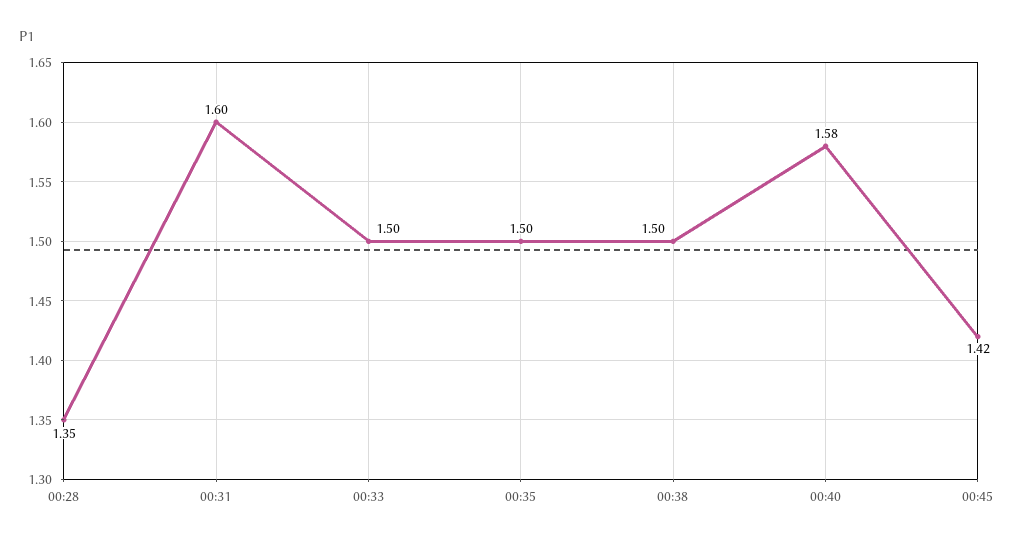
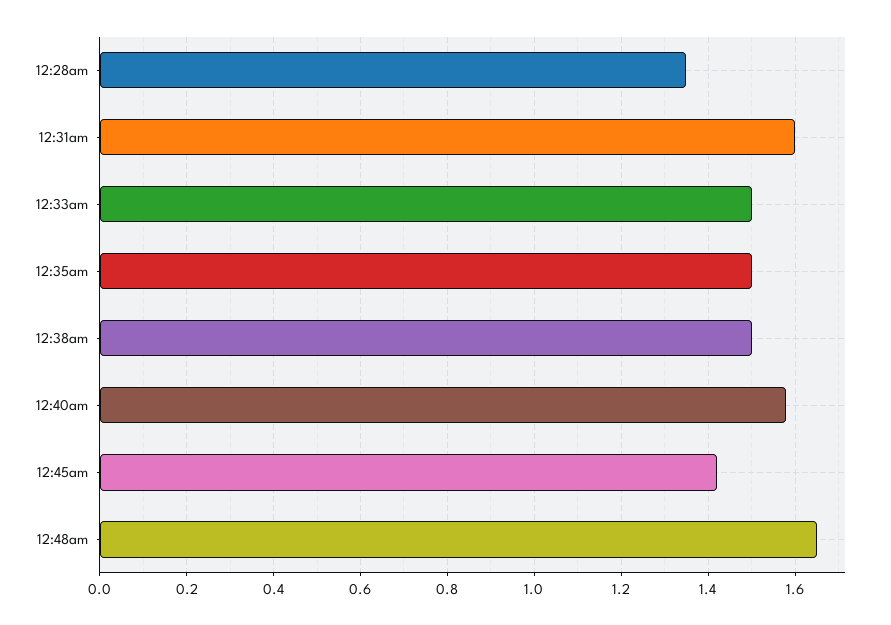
12:48am: none -> 1.65

